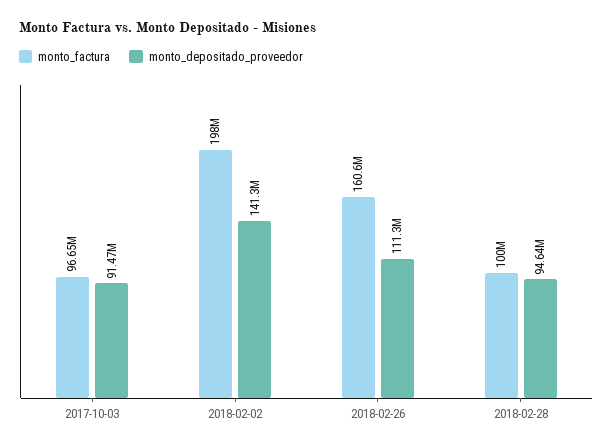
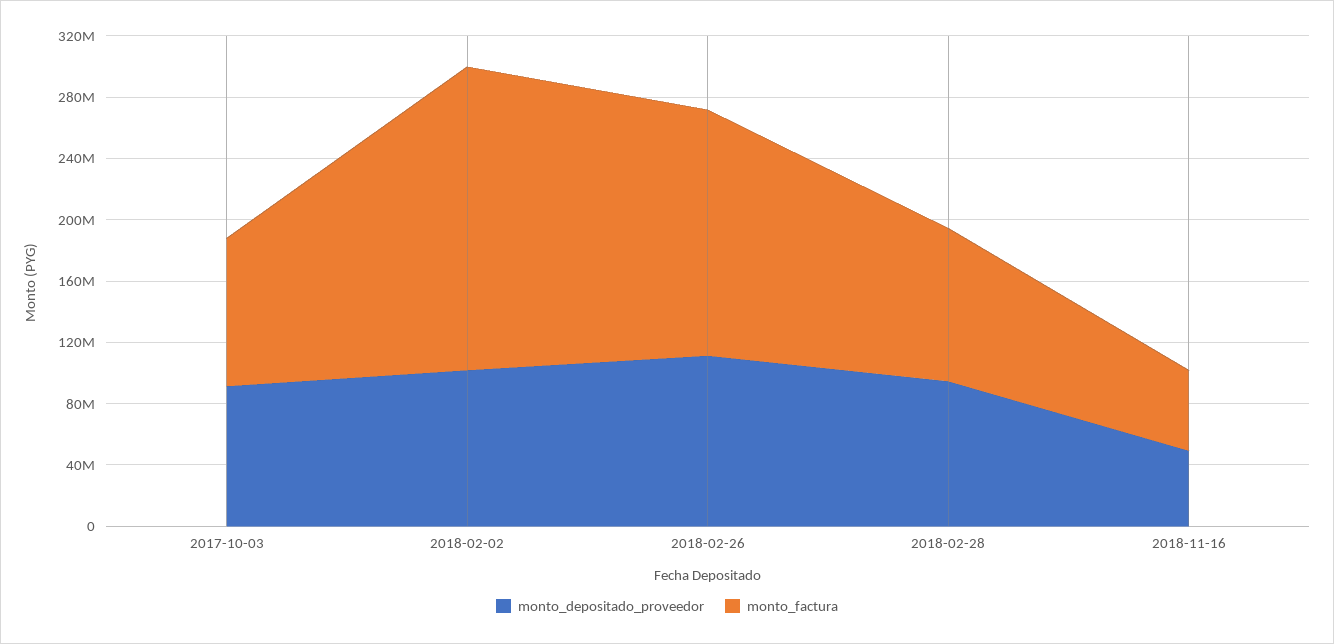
monto_depositado_proveedor, 2018-02-02: 141300000 -> 100000000
monto_depositado_proveedor, 2018-11-16: none -> 50000000
monto_factura, 2018-11-16: none -> 50000000

